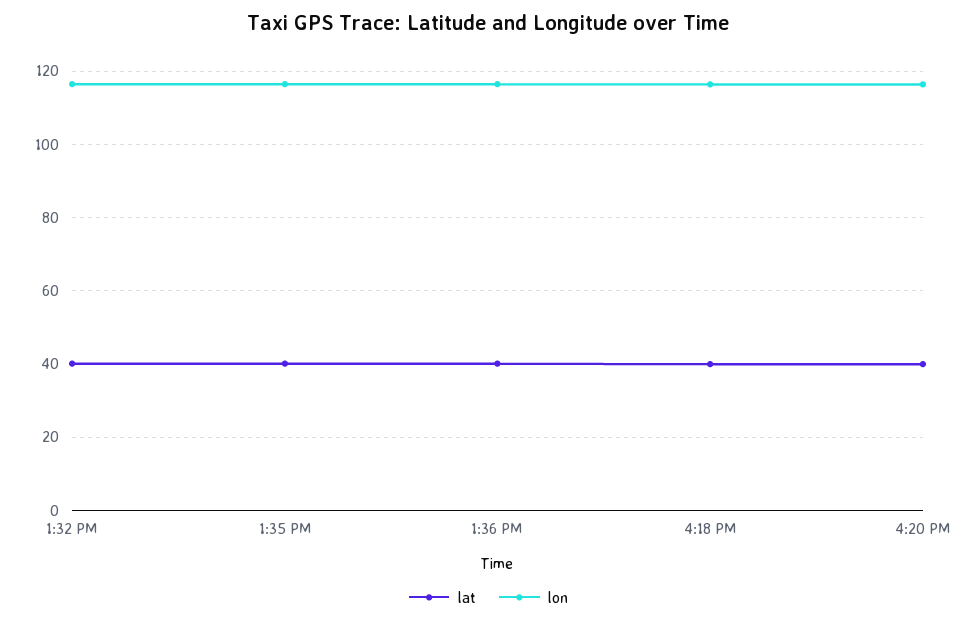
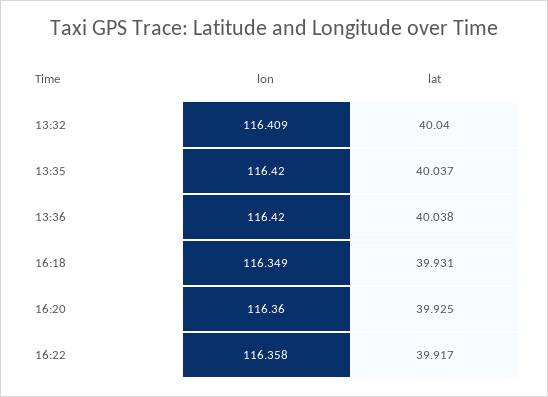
lon, 16:22: none -> 116.358
lat, 16:22: none -> 39.917

